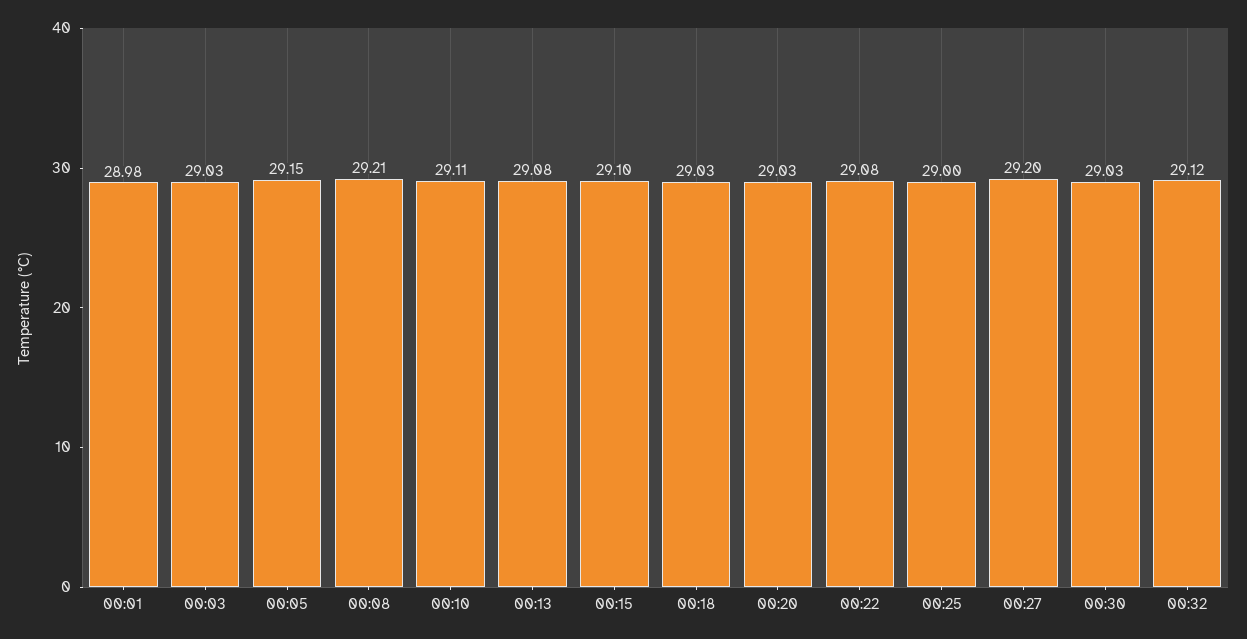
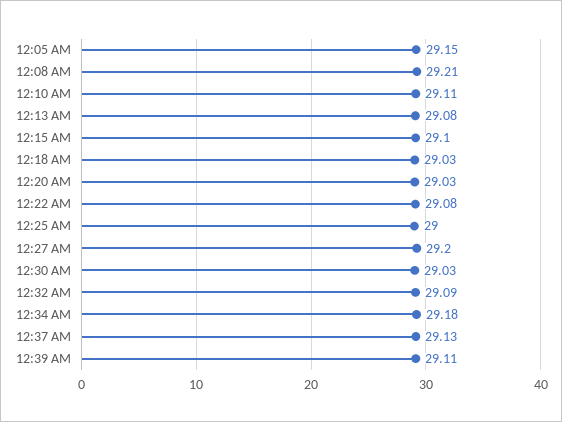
00:01: 28.98 -> none
00:03: 29.03 -> none
00:32: 29.12 -> 29.09
12:34 AM: none -> 29.18
12:37 AM: none -> 29.13
12:39 AM: none -> 29.11

